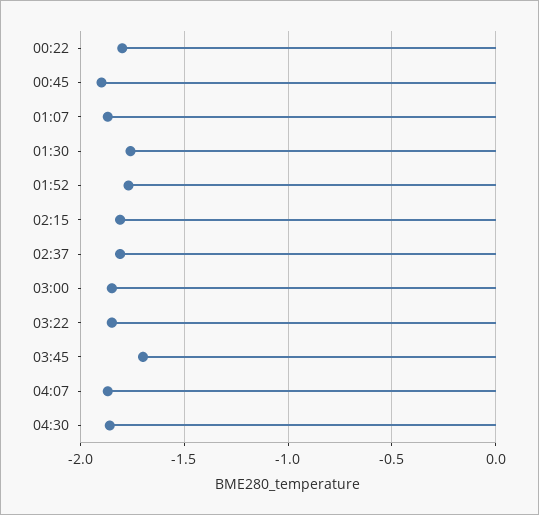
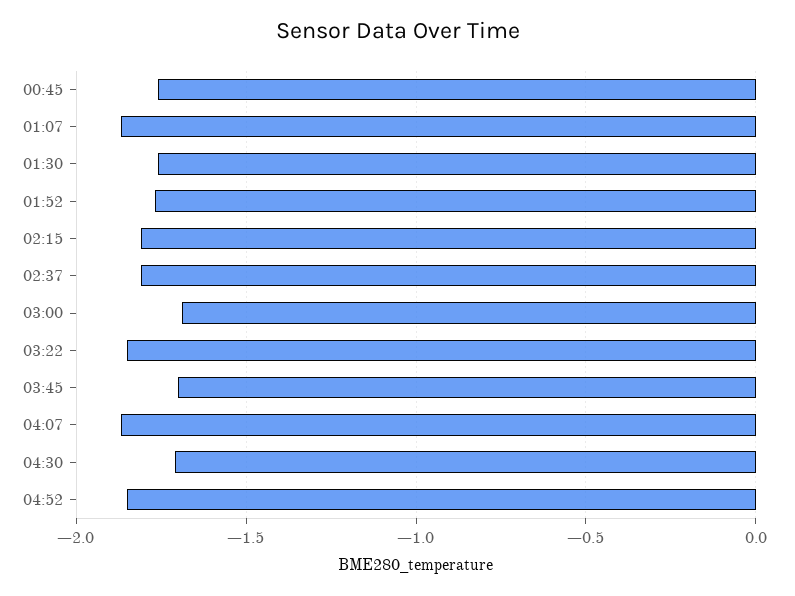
00:22: -1.8 -> none
00:45: -1.9 -> -1.75
03:00: -1.85 -> -1.7
04:30: -1.85 -> -1.7
04:52: none -> -1.85

